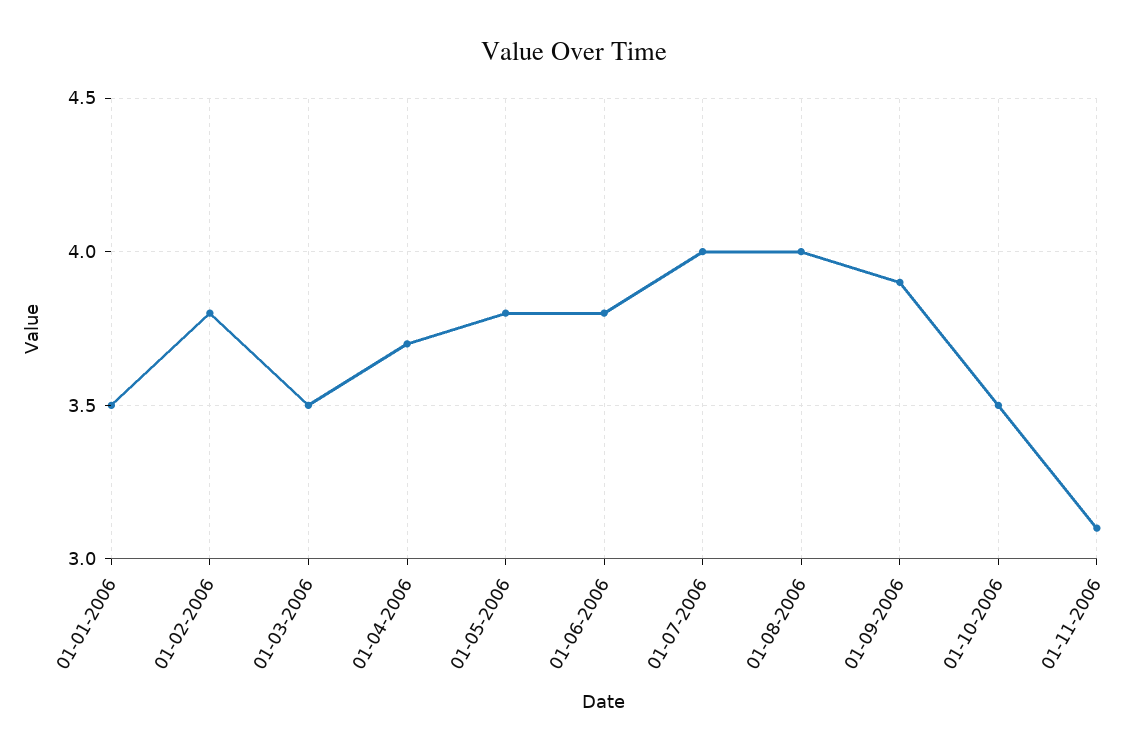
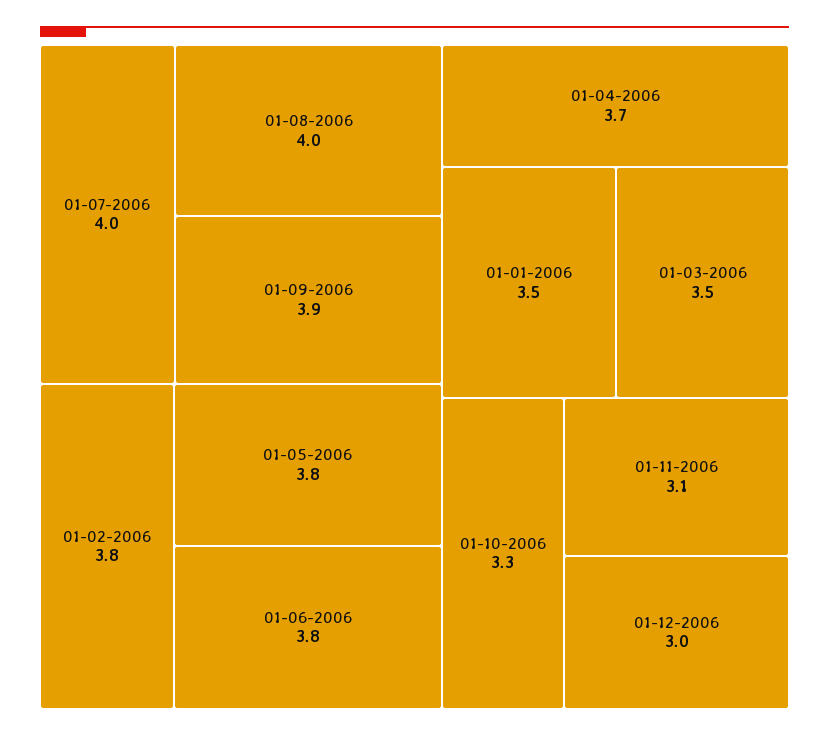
01-10-2006: 3.5 -> 3.3
01-12-2006: none -> 3

